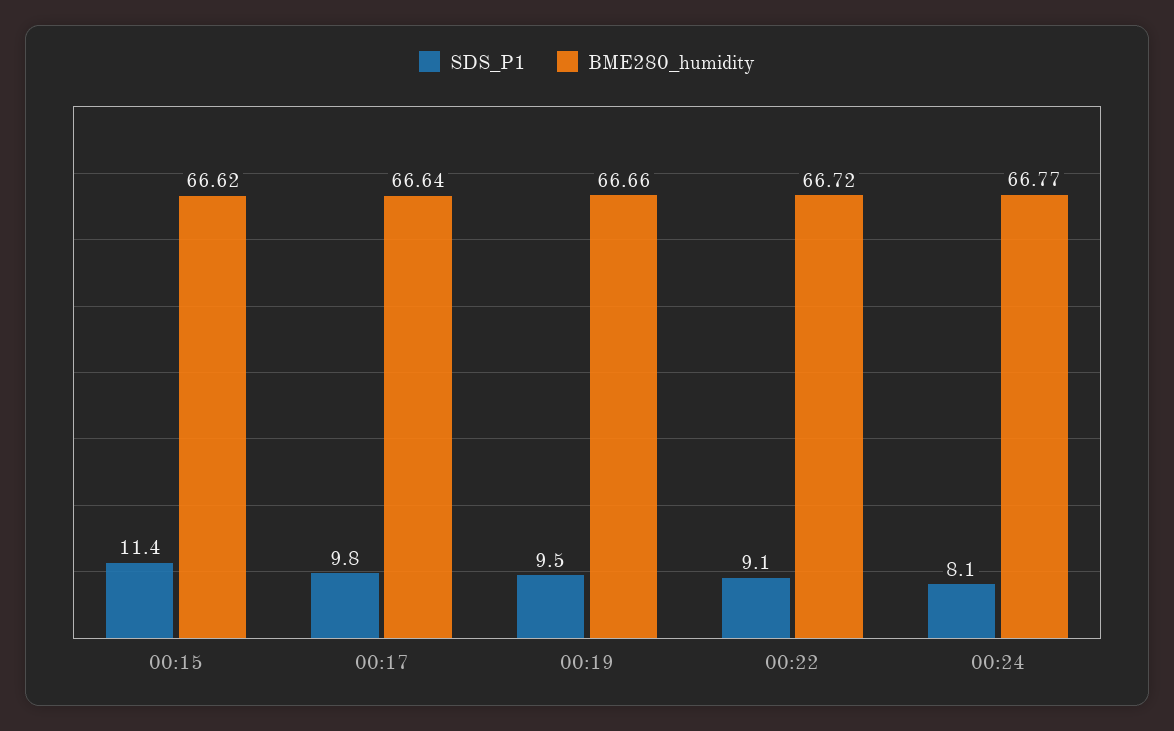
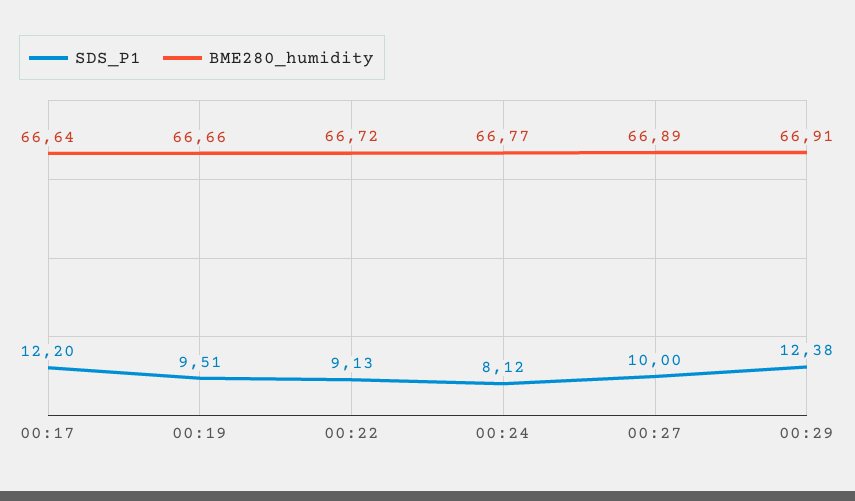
SDS_P1, 00:15: 11.4 -> none
BME280_humidity, 00:15: 66.62 -> none
SDS_P1, 00:17: 9.8 -> 12.2
SDS_P1, 00:27: none -> 10
BME280_humidity, 00:27: none -> 66.89
SDS_P1, 00:29: none -> 12.38
BME280_humidity, 00:29: none -> 66.91

